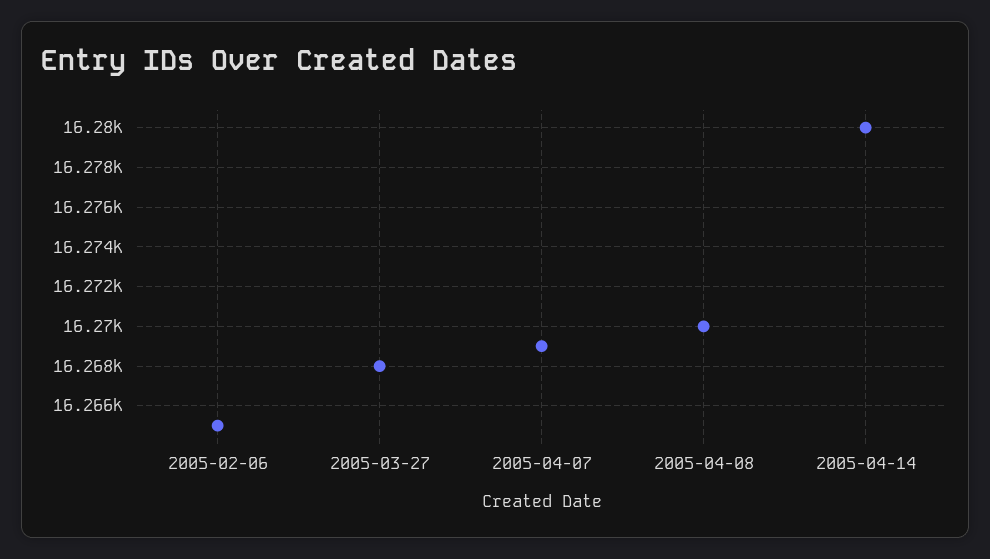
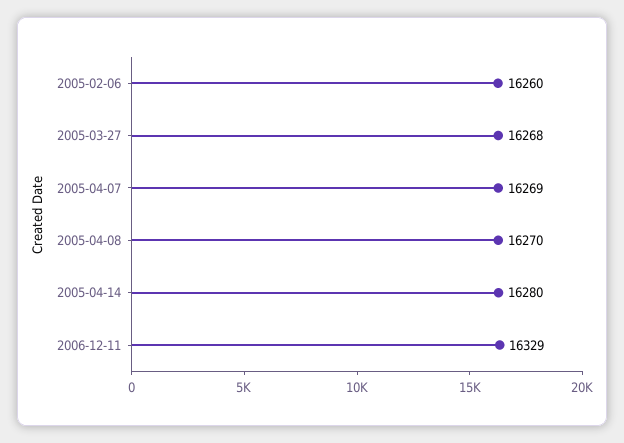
2005-02-06: 16265 -> 16260
2006-12-11: none -> 16329

